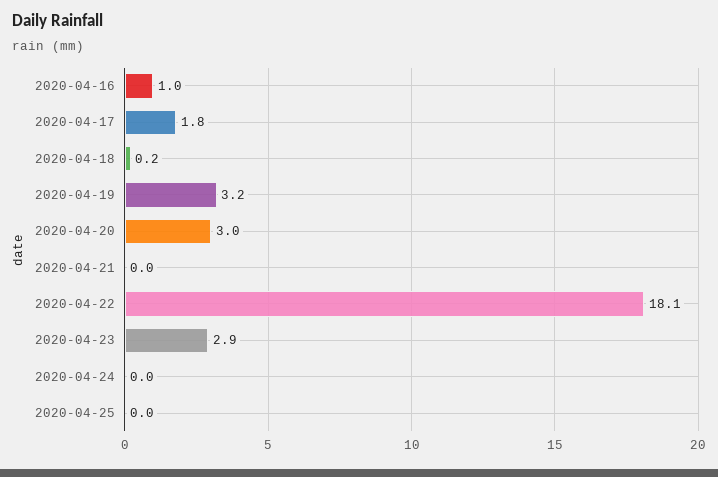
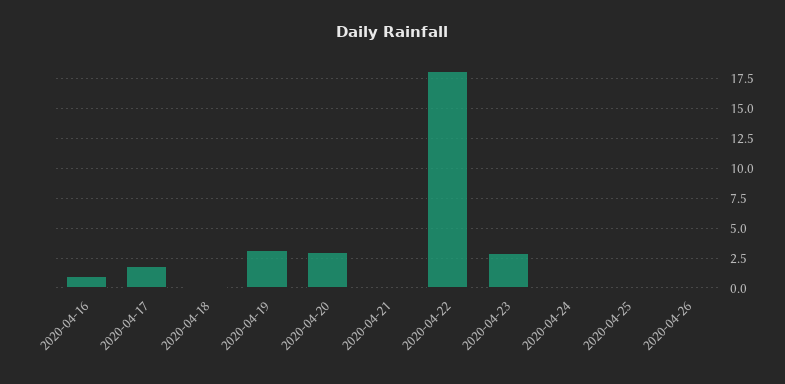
2020-04-26: none -> 0

